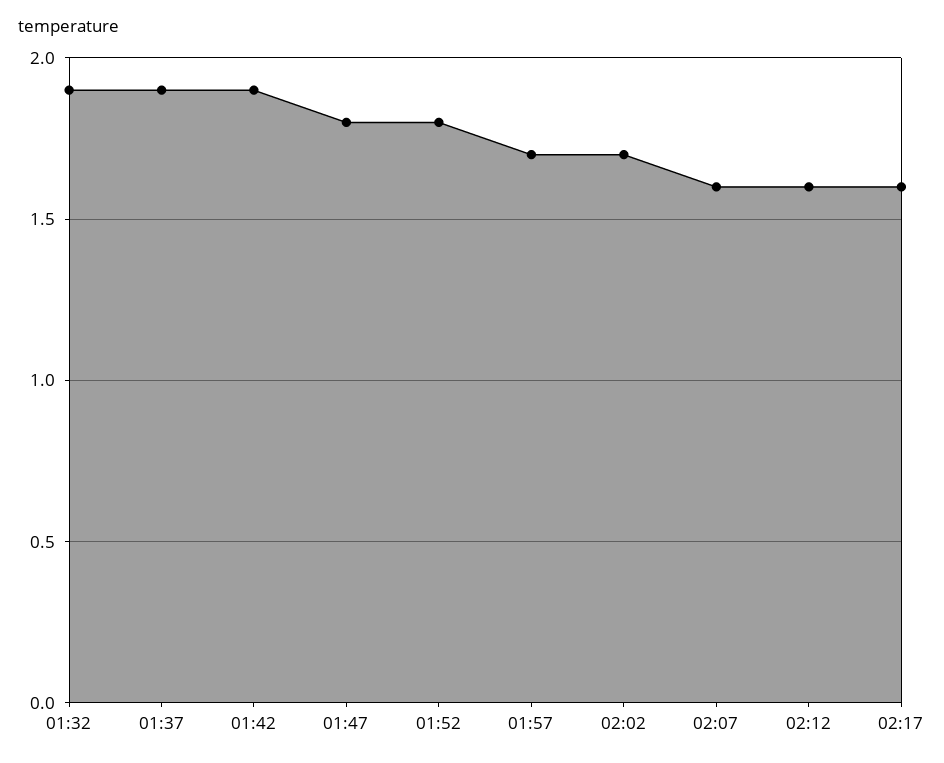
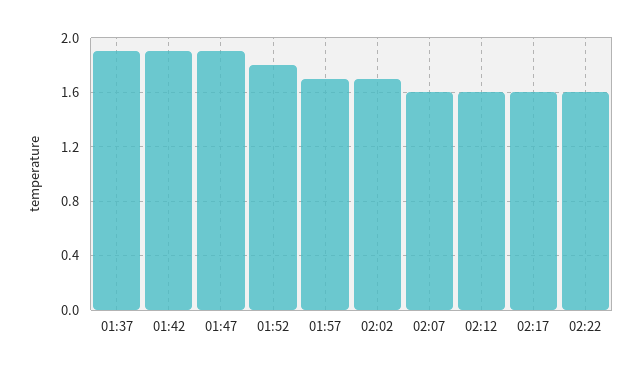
01:32: 1.9 -> none
01:47: 1.8 -> 1.9
02:22: none -> 1.6

